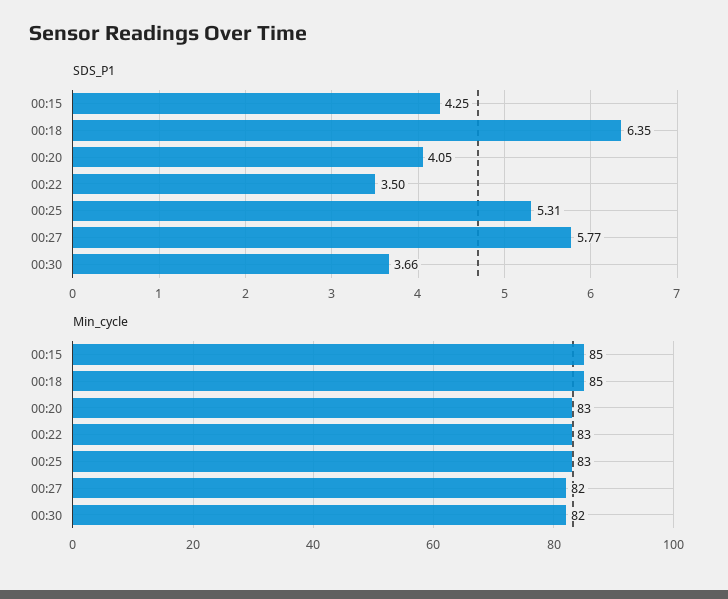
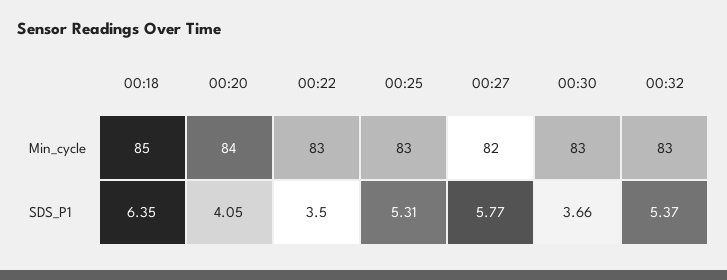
SDS_P1, 00:15: 4.25 -> none
Min_cycle, 00:15: 85 -> none
Min_cycle, 00:20: 83 -> 84
Min_cycle, 00:30: 82 -> 83
Min_cycle, 00:32: none -> 83
SDS_P1, 00:32: none -> 5.37

